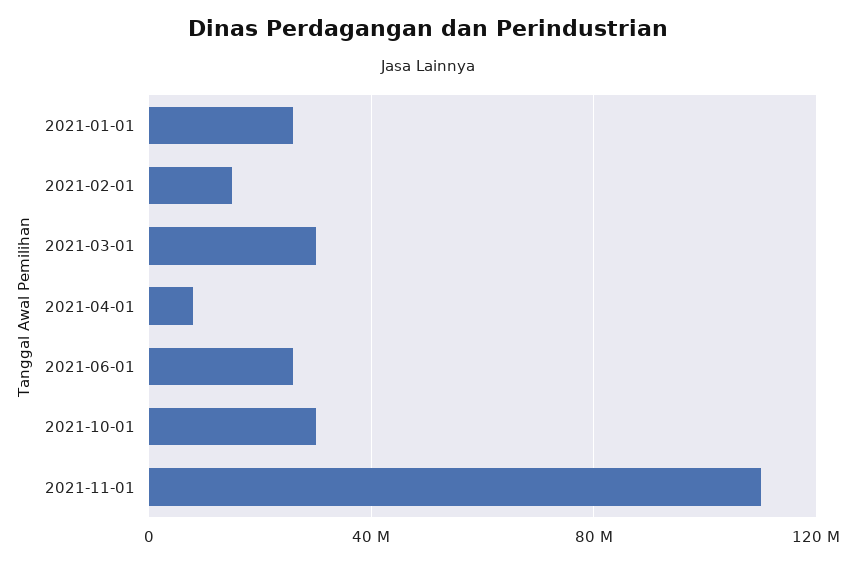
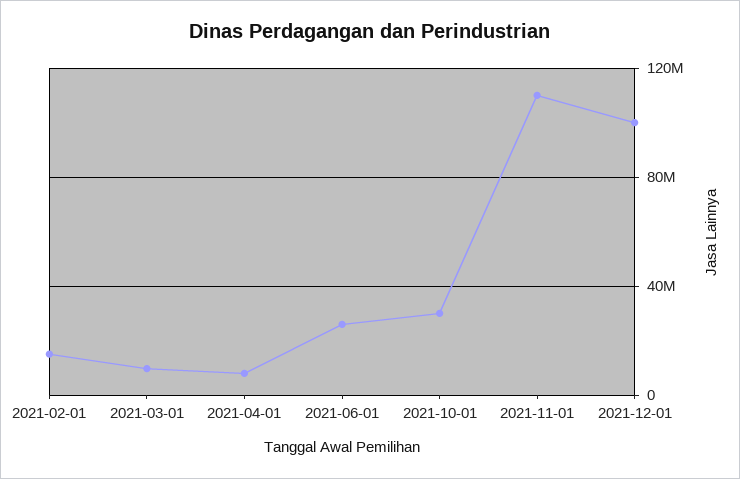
2021-01-01: 25000000 -> none
2021-03-01: 30000000 -> 10000000
2021-12-01: none -> 100000000

